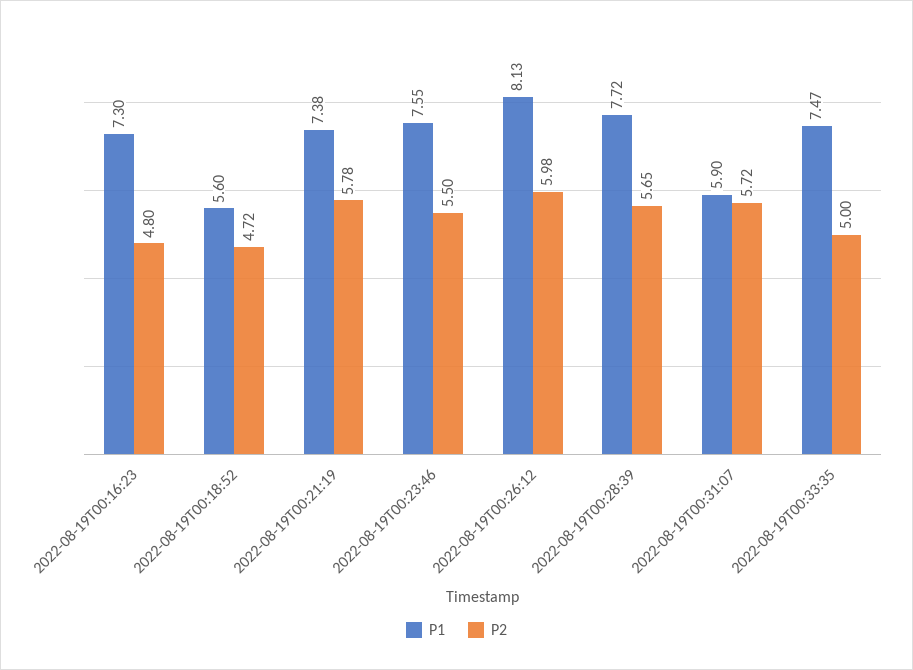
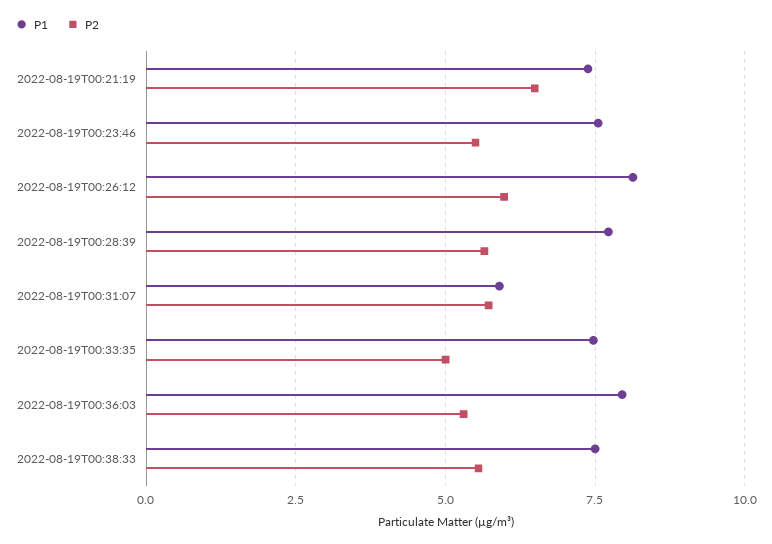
P1, 2022-08-19T00:16:23: 7.3 -> none
P2, 2022-08-19T00:16:23: 4.8 -> none
P1, 2022-08-19T00:18:52: 5.6 -> none
P2, 2022-08-19T00:18:52: 4.72 -> none
P2, 2022-08-19T00:21:19: 5.78 -> 6.5
P1, 2022-08-19T00:36:03: none -> 8
P2, 2022-08-19T00:36:03: none -> 5.25
P1, 2022-08-19T00:38:33: none -> 7.5
P2, 2022-08-19T00:38:33: none -> 5.5

